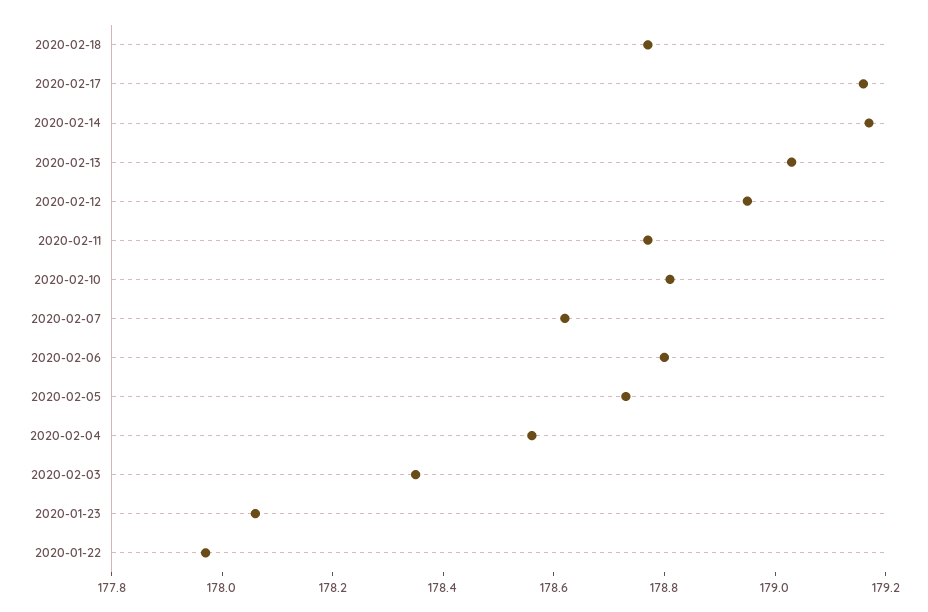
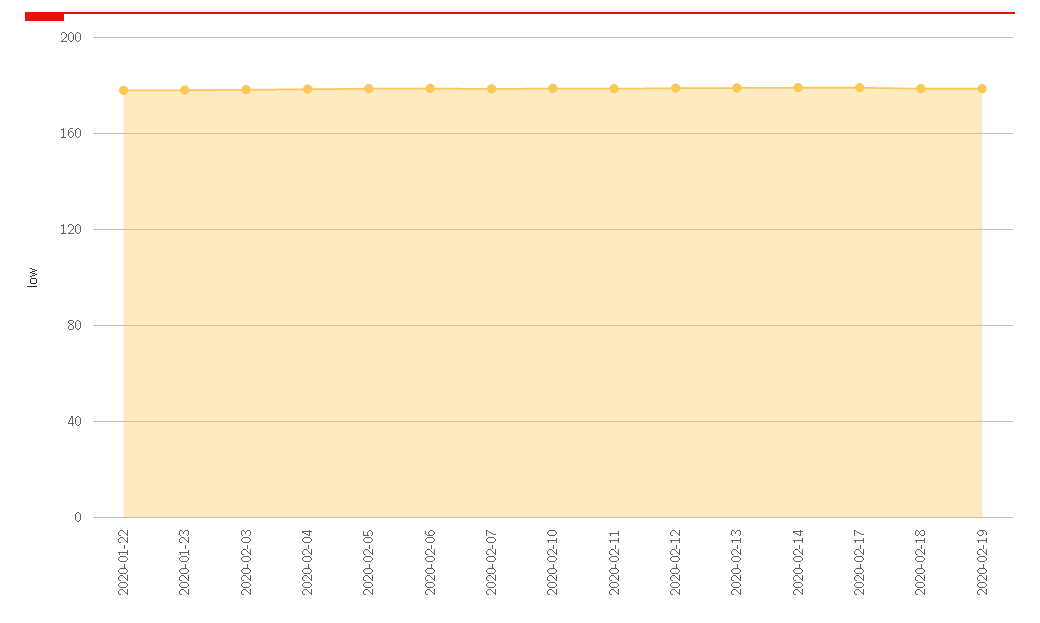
2020-02-19: none -> 180

